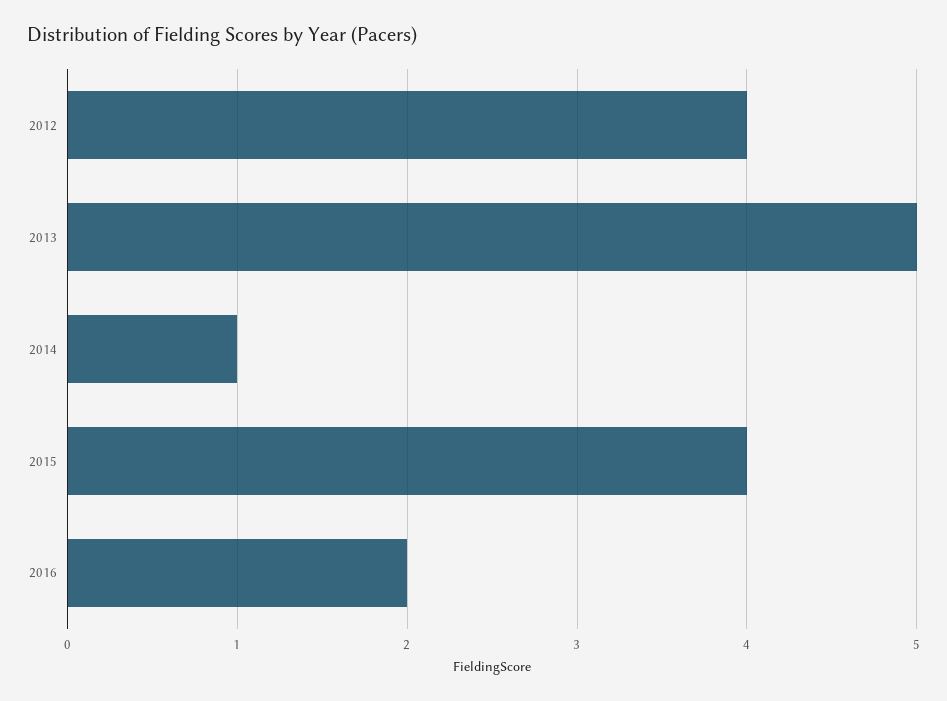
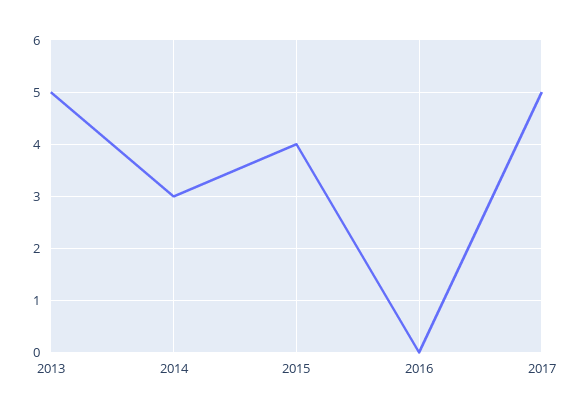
2012: 4 -> none
2014: 1 -> 3
2016: 2 -> 0
2017: none -> 5

